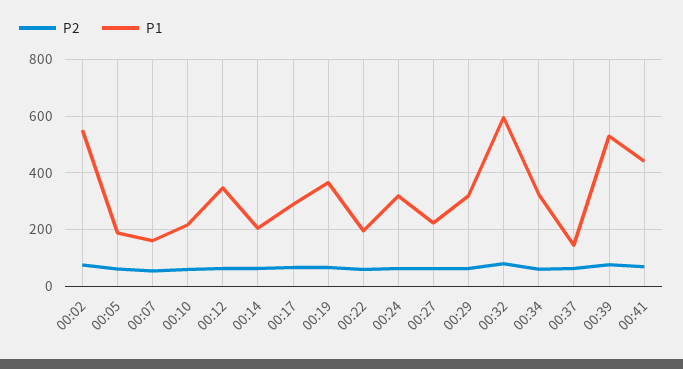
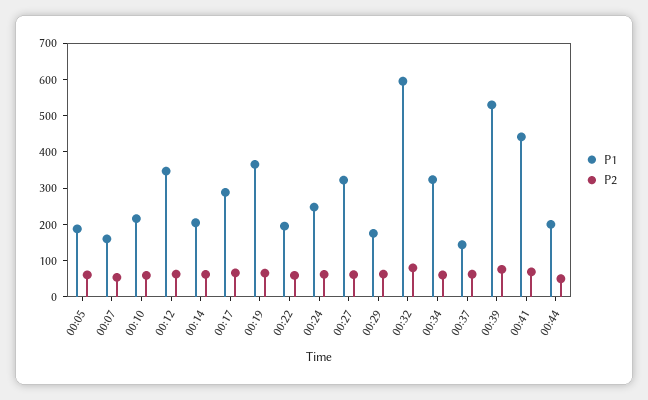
P2, 00:02: 75 -> none
P1, 00:02: 550 -> none
P1, 00:24: 325 -> 250
P1, 00:27: 225 -> 325
P1, 00:29: 325 -> 175
P1, 00:44: none -> 200
P2, 00:44: none -> 50

